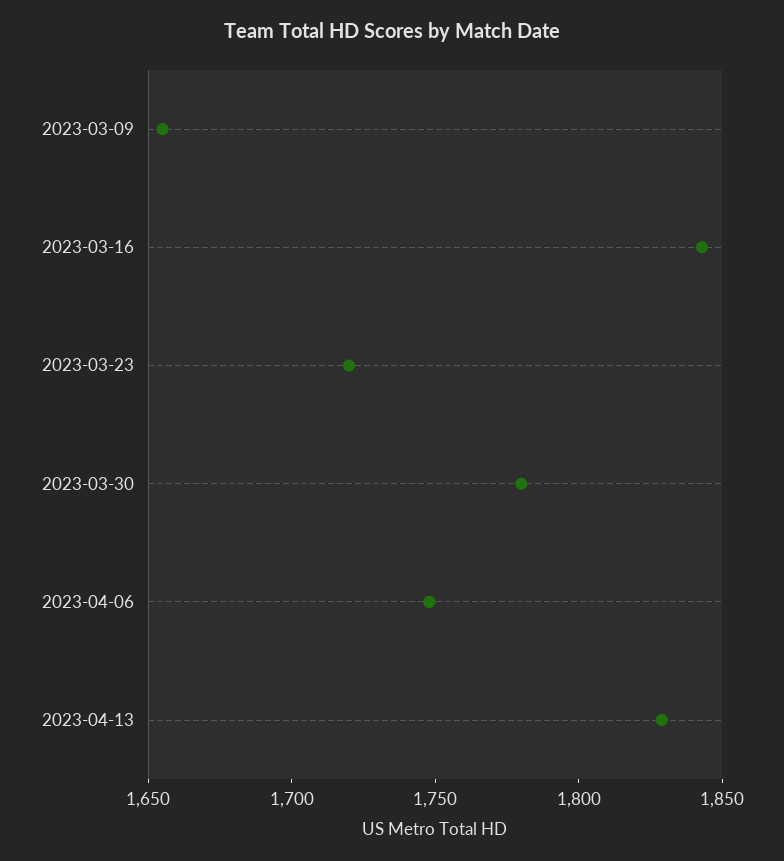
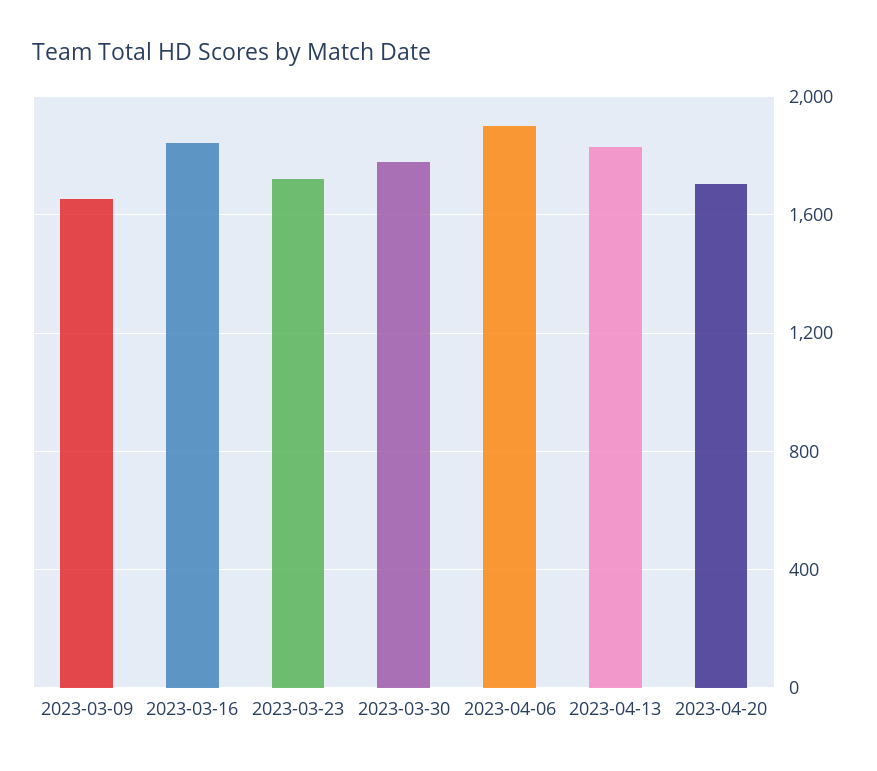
2023-04-06: 1750 -> 1900
2023-04-20: none -> 1700

